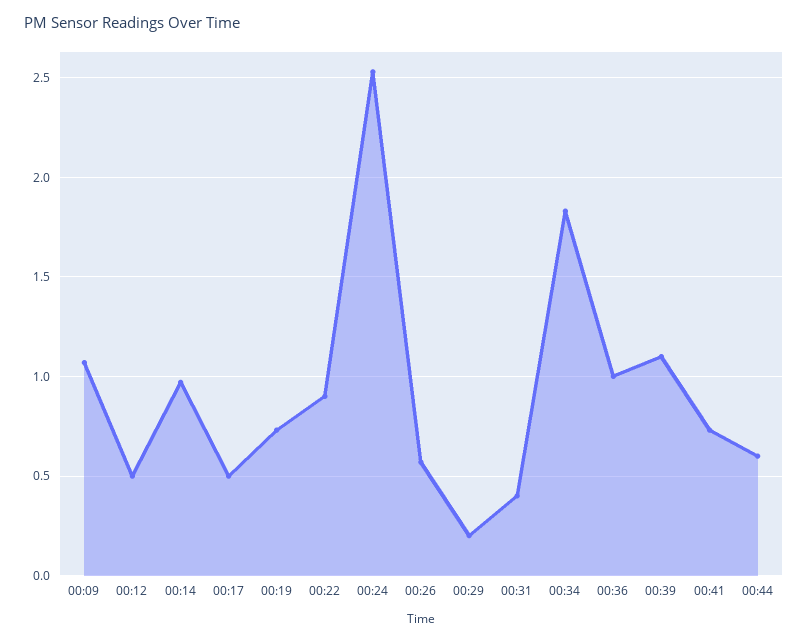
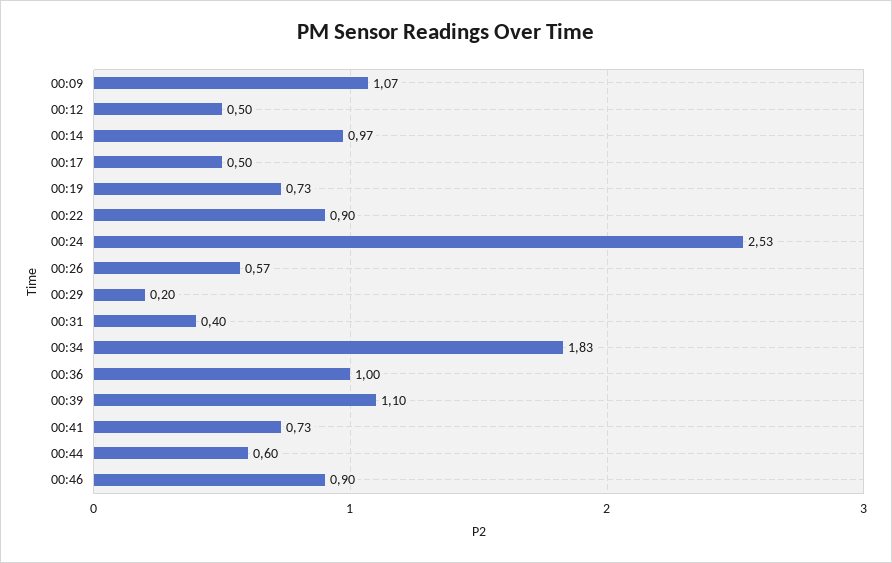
00:46: none -> 0.9

